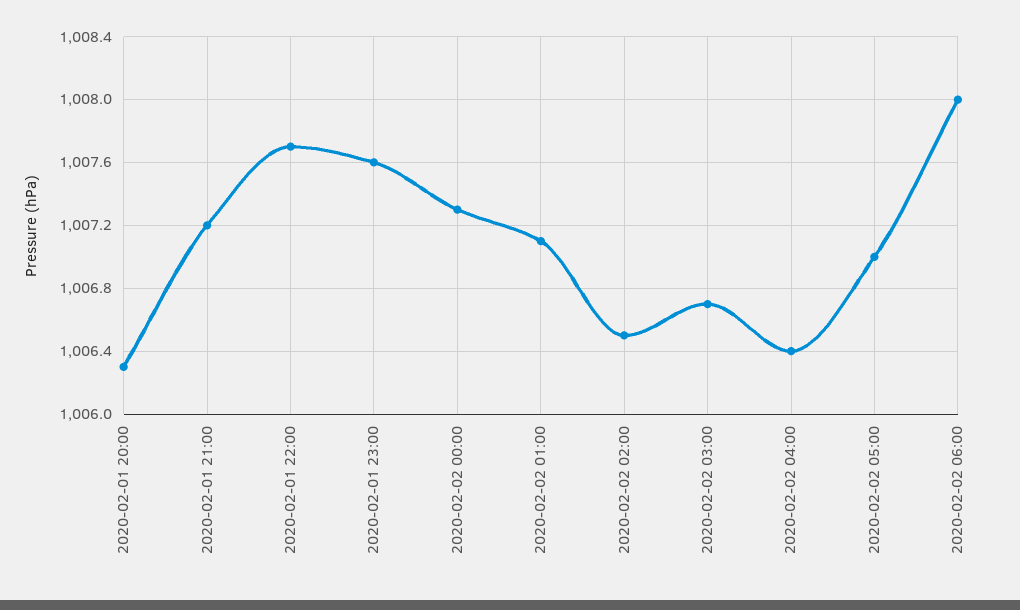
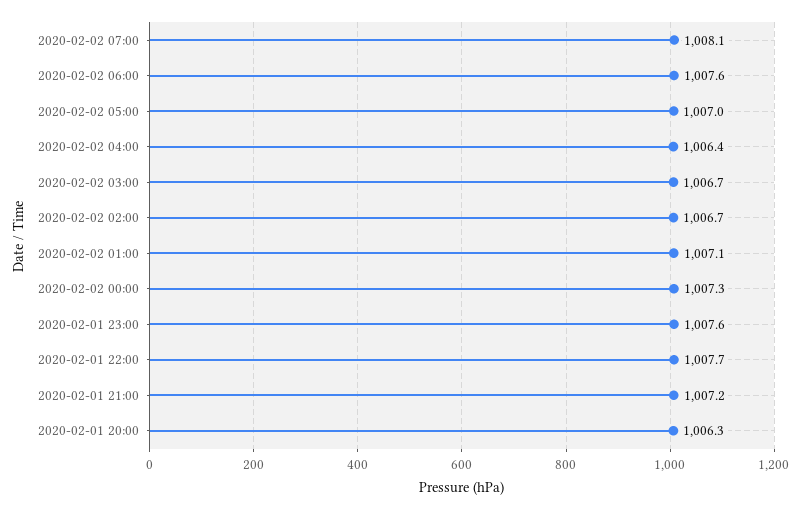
2020-02-02 02:00: 1006.5 -> 1006.7
2020-02-02 06:00: 1008 -> 1007.6
2020-02-02 07:00: none -> 1008.1

